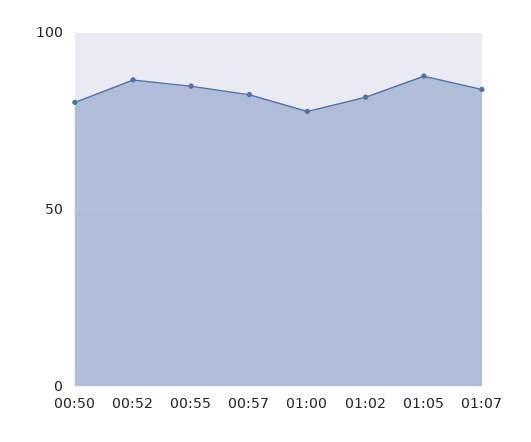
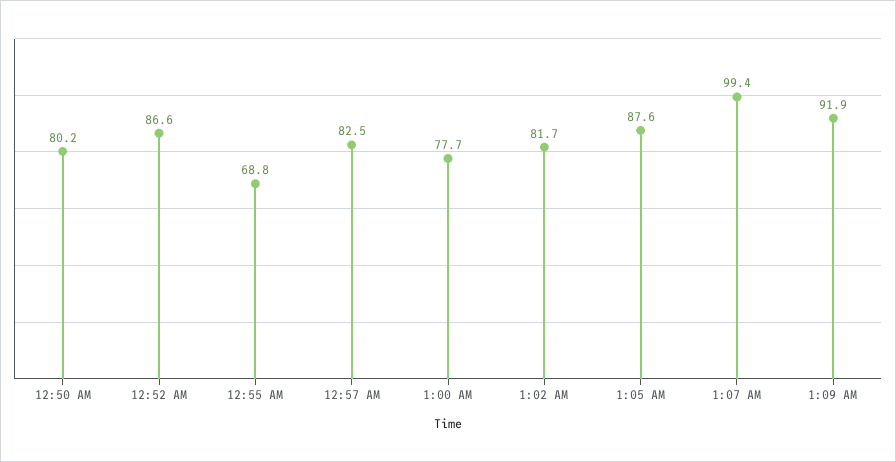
00:55: 85 -> 68.8
01:07: 85 -> 99.4
1:09 AM: none -> 91.9

